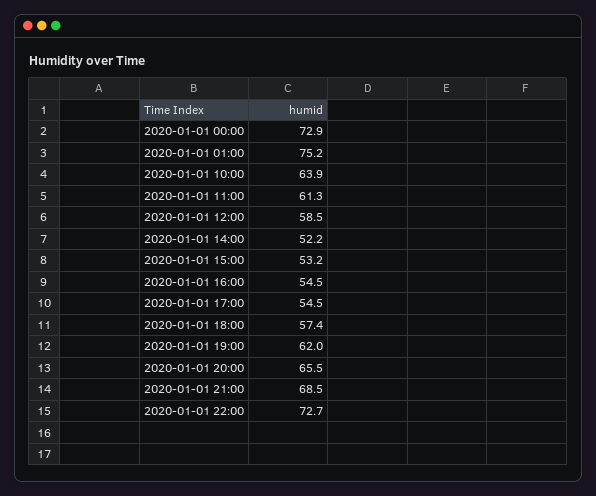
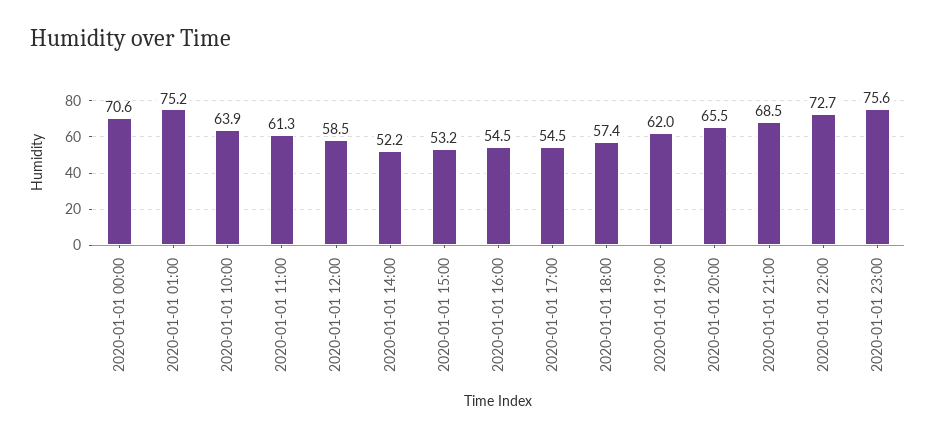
2020-01-01 00:00: 72.9 -> 70.6
2020-01-01 23:00: none -> 75.6

